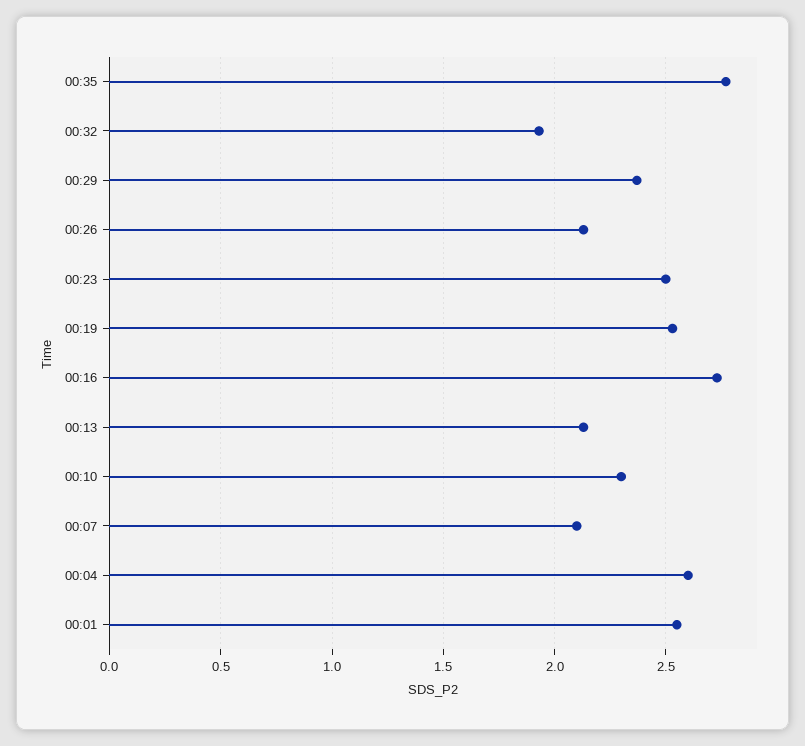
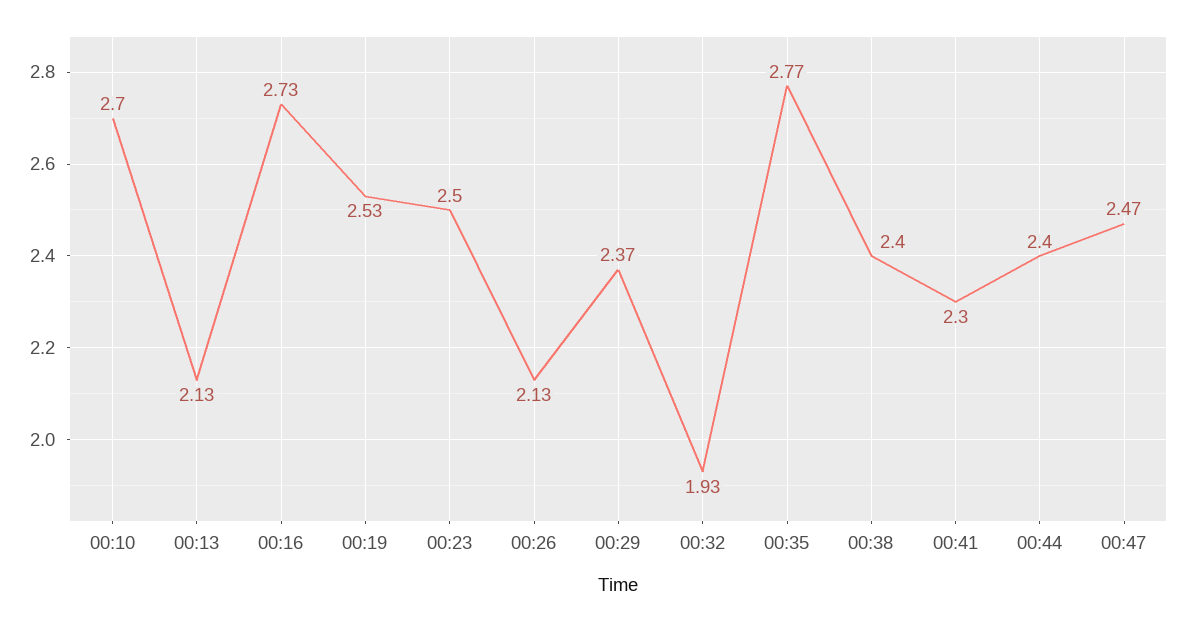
00:10: 2.3 -> 2.7
00:07: 2.1 -> none
00:04: 2.6 -> none
00:01: 2.55 -> none
00:38: none -> 2.4
00:41: none -> 2.3
00:44: none -> 2.4
00:47: none -> 2.47

